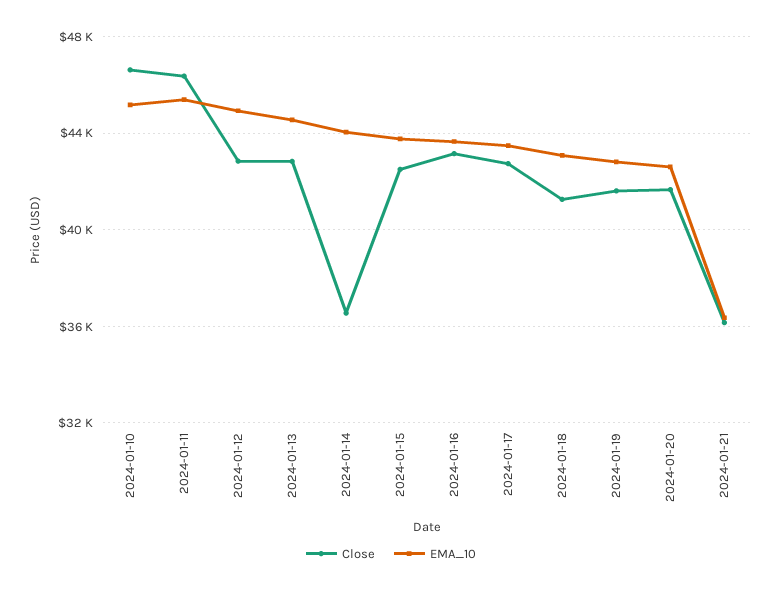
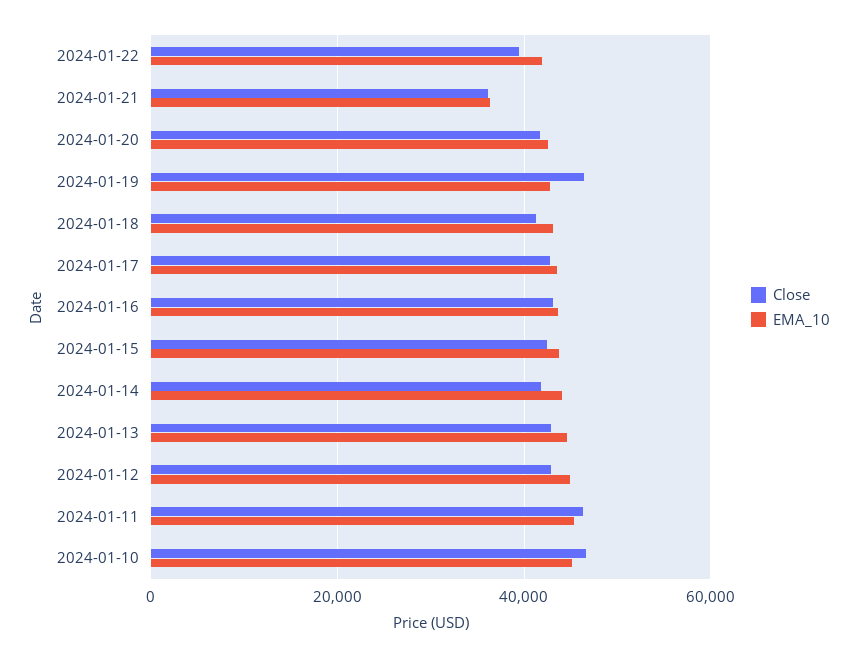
Close, 2024-01-14: 36500 -> 42000
Close, 2024-01-19: 41500 -> 46000
Close, 2024-01-22: none -> 40000
EMA_10, 2024-01-22: none -> 42000

